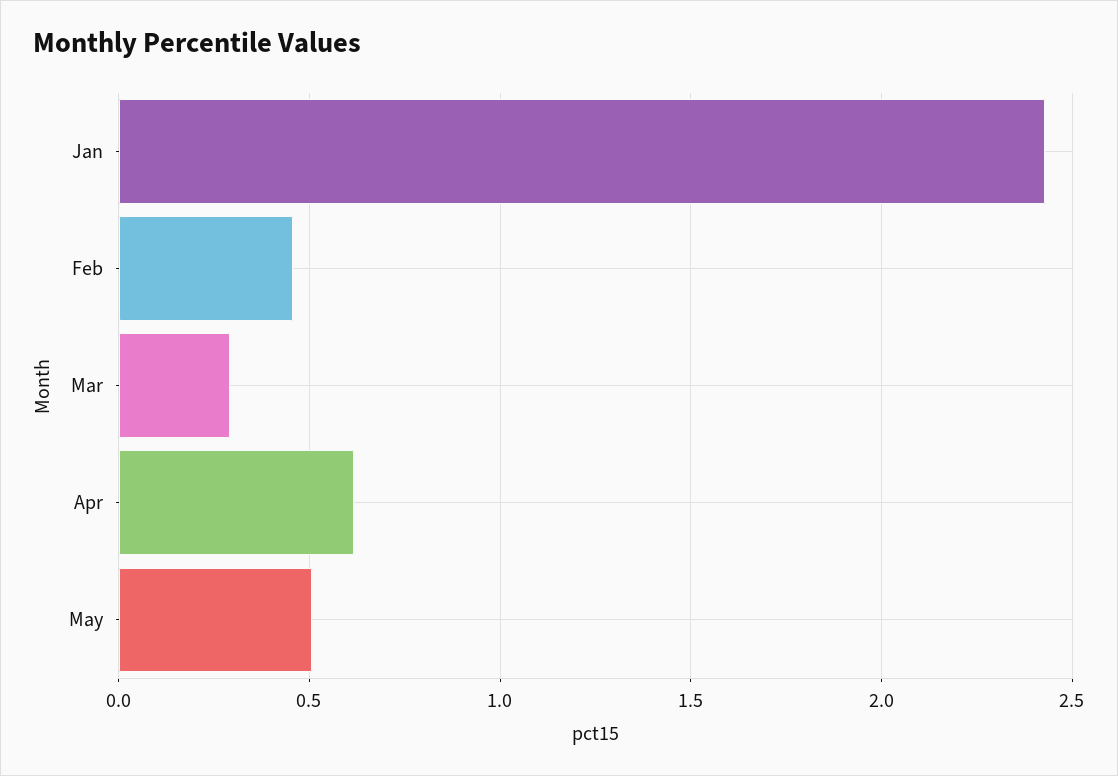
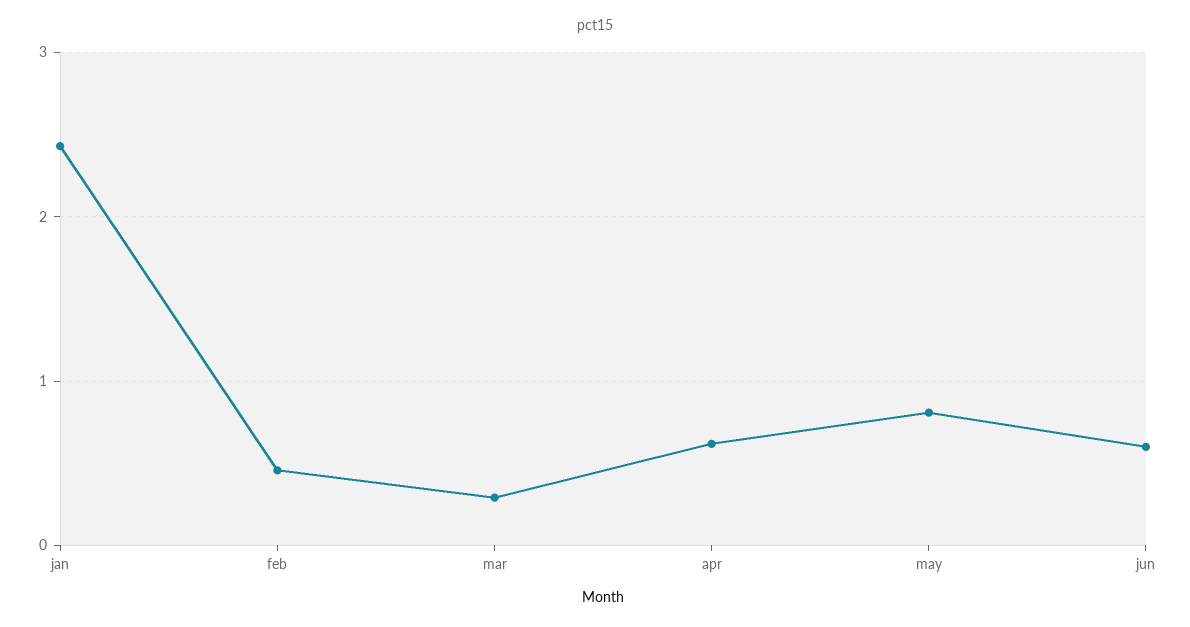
May: 0.5 -> 0.8
jun: none -> 0.6

